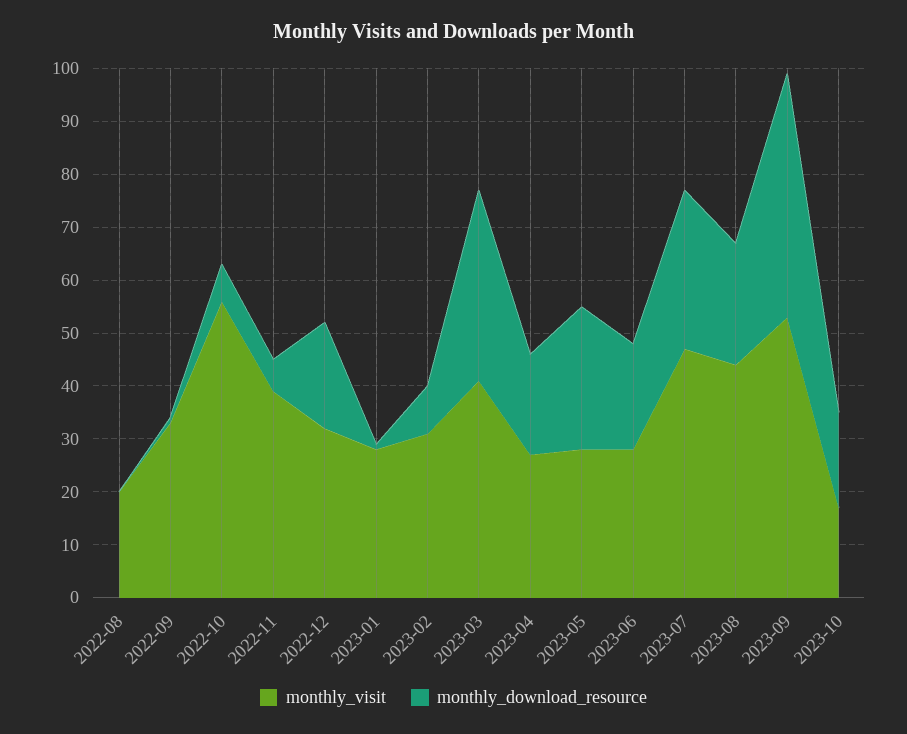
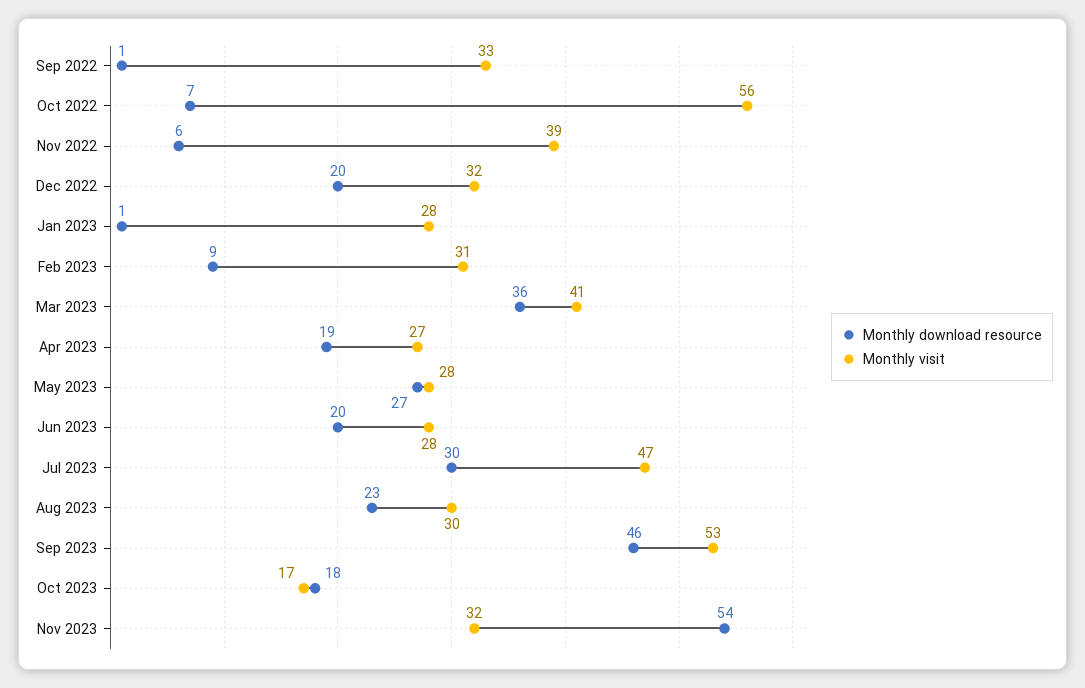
monthly_visit, 2022-08: 20 -> none
monthly_download_resource, 2022-08: 0 -> none
monthly_visit, 2023-08: 45 -> 30
monthly_download_resource, Nov 2023: none -> 54
monthly_visit, Nov 2023: none -> 32

